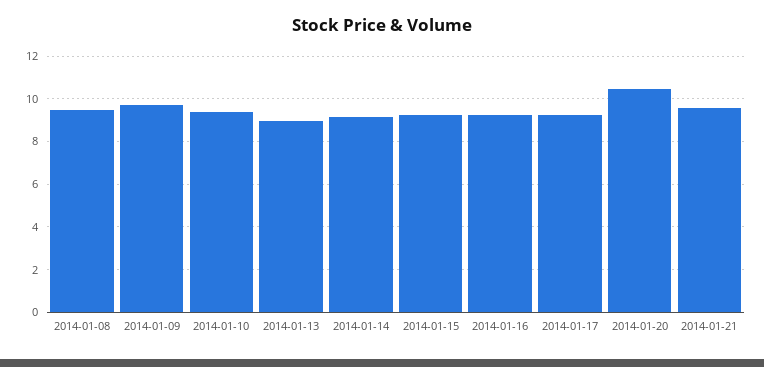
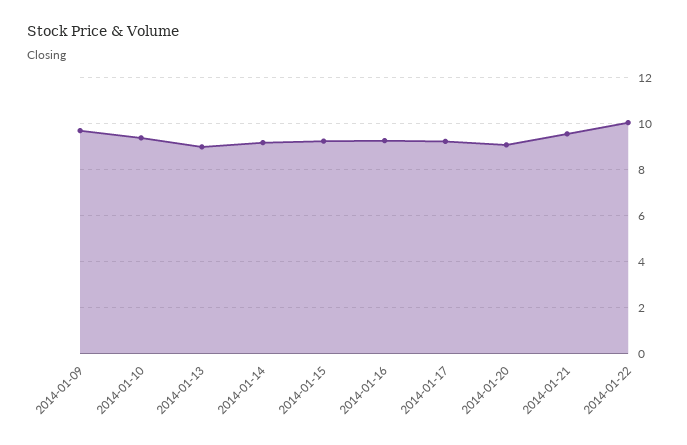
2014-01-08: 9.5 -> none
2014-01-20: 10.5 -> 9
2014-01-22: none -> 10

